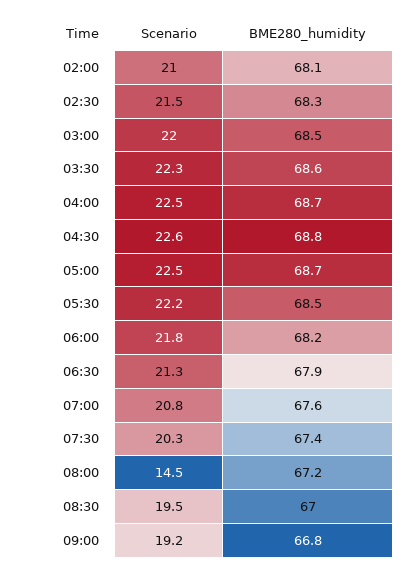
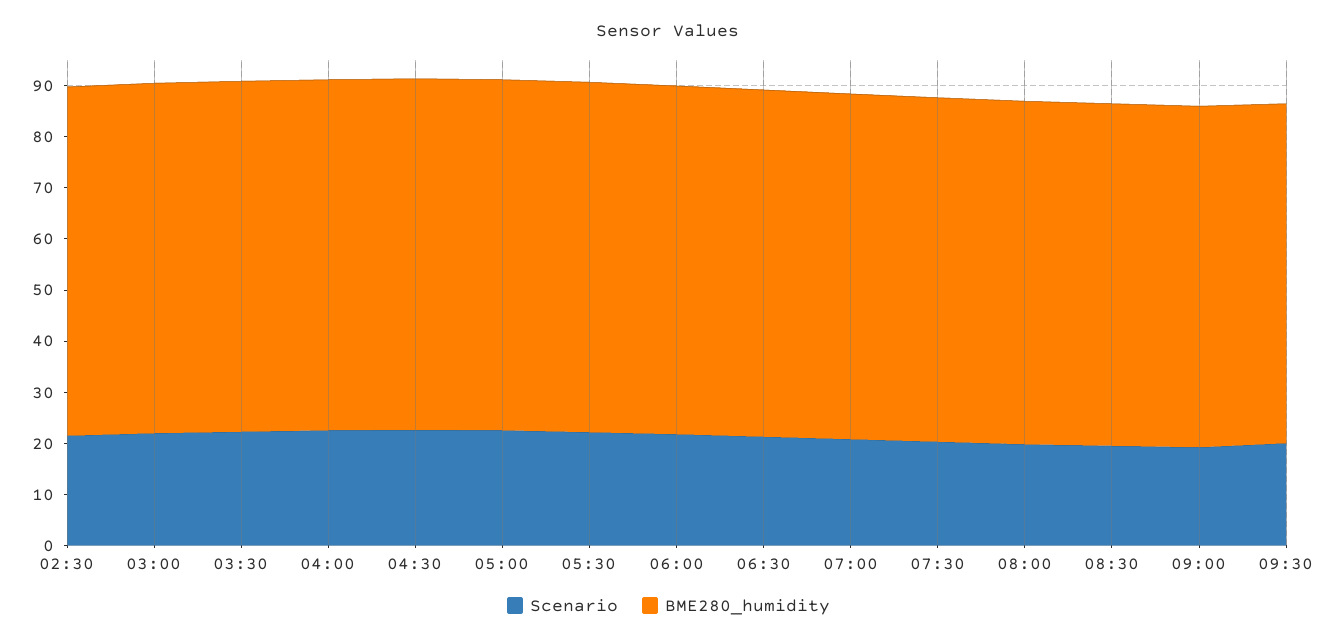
Scenario, 02:00: 21 -> none
BME280_humidity, 02:00: 68.1 -> none
Scenario, 08:00: 14.5 -> 20
Scenario, 09:30: none -> 20
BME280_humidity, 09:30: none -> 66

